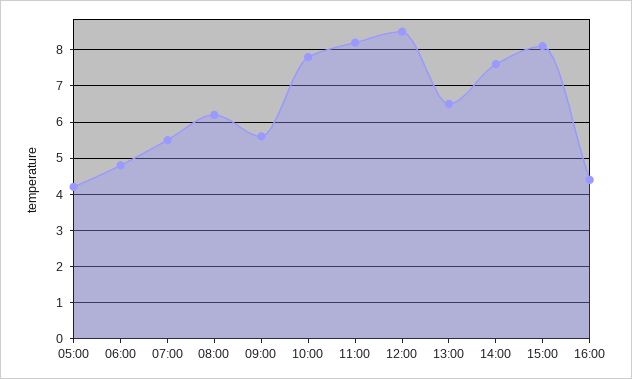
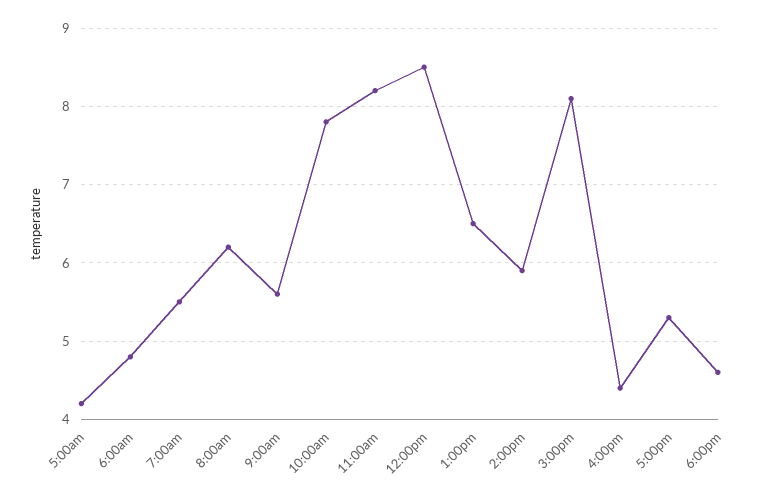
14:00: 7.5 -> 5.9
5:00pm: none -> 5.3
6:00pm: none -> 4.6

